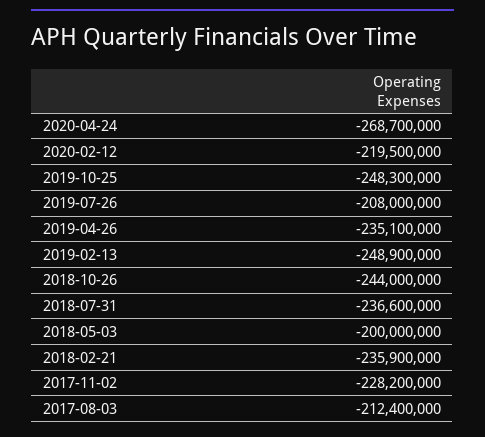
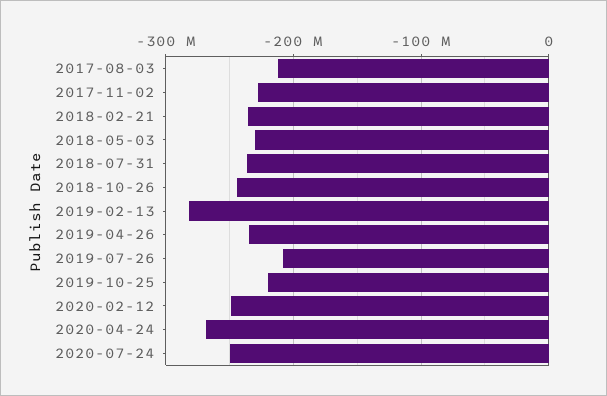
2020-02-12: -219500000 -> -250000000
2019-10-25: -248300000 -> -220000000
2019-02-13: -248900000 -> -280000000
2018-05-03: -200000000 -> -230000000
2020-07-24: none -> -250000000

